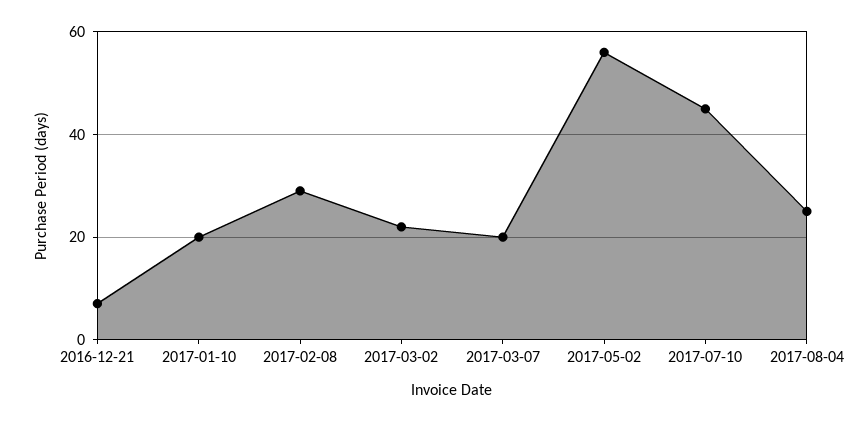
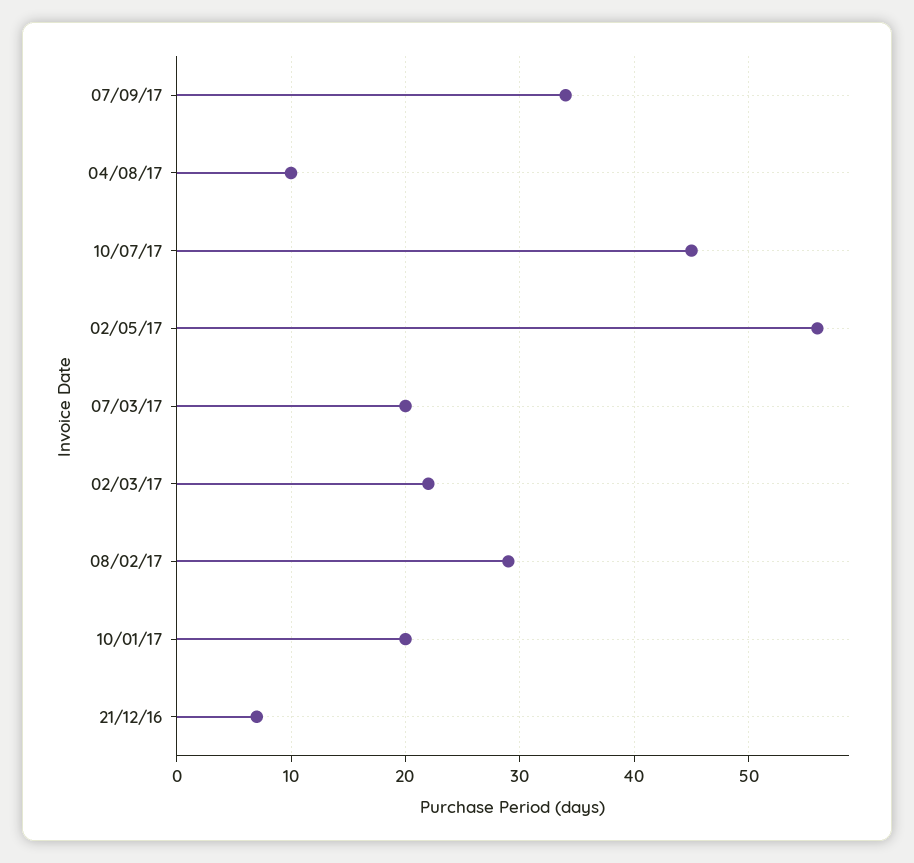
2017-08-04: 25 -> 10
07/09/17: none -> 34

